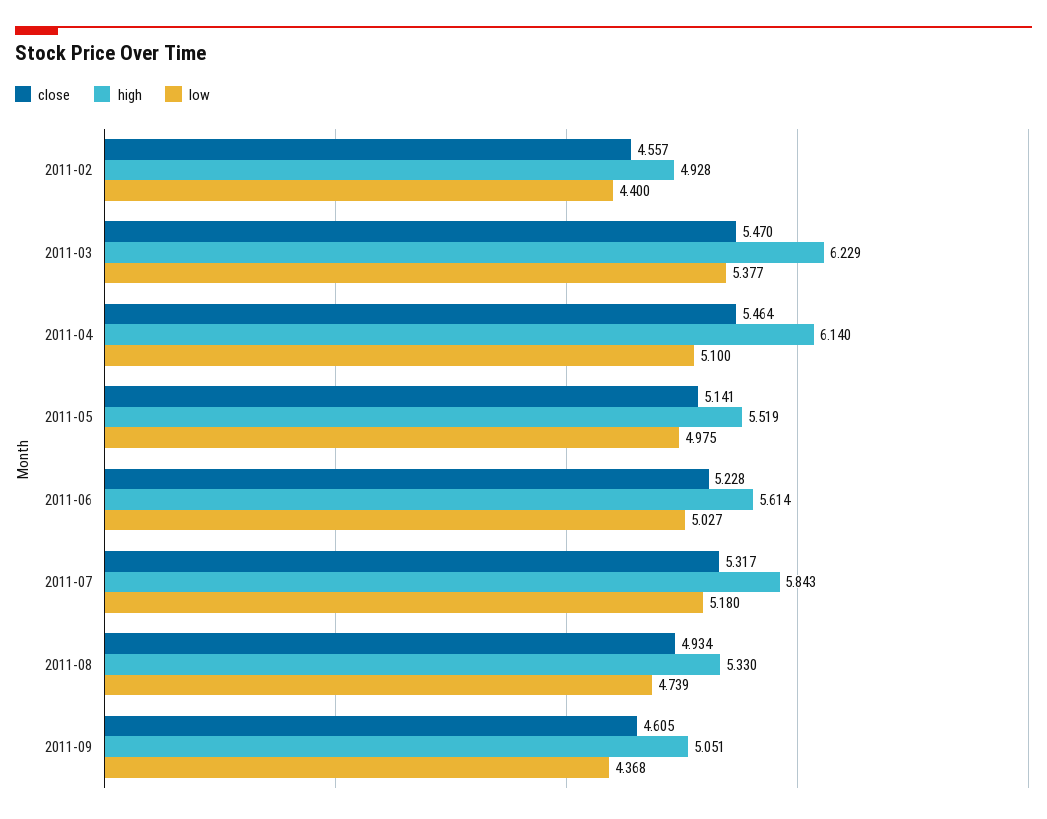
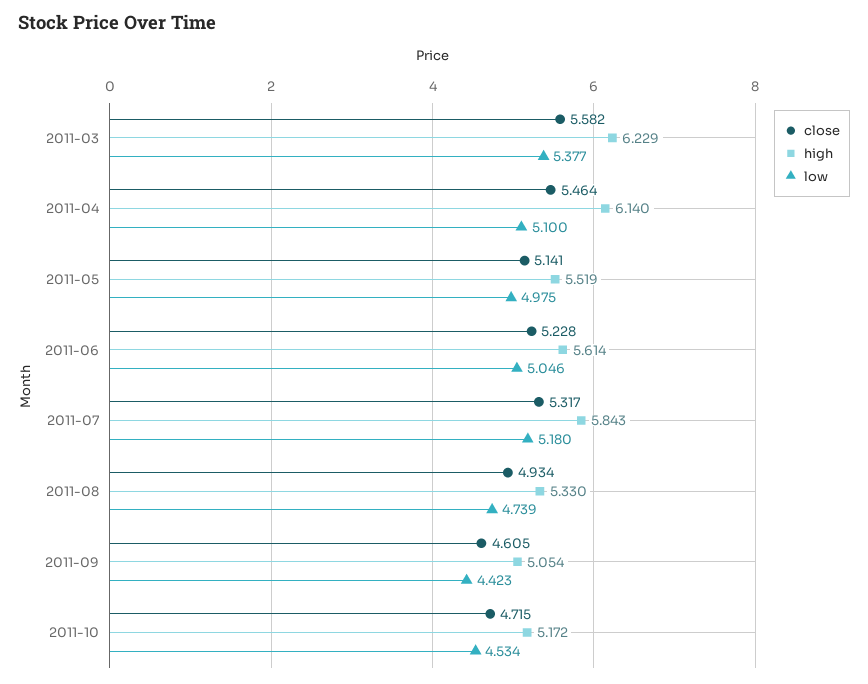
close, 2011-02: 4.557 -> none
high, 2011-02: 4.928 -> none
low, 2011-02: 4.4 -> none
close, 2011-03: 5.47 -> 5.582
low, 2011-06: 5.027 -> 5.046
high, 2011-09: 5.051 -> 5.054
low, 2011-09: 4.368 -> 4.423
close, 2011-10: none -> 4.715
high, 2011-10: none -> 5.172
low, 2011-10: none -> 4.534

